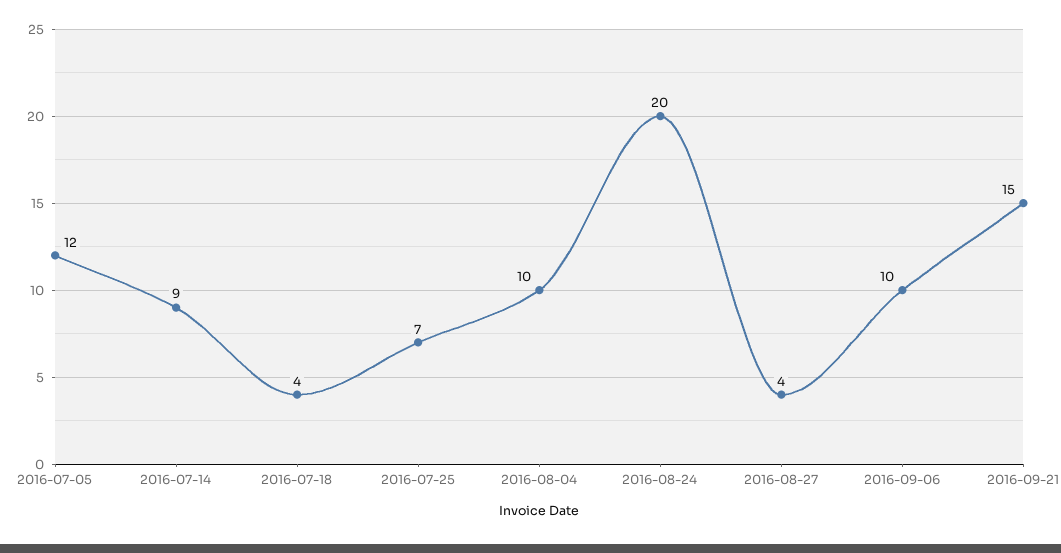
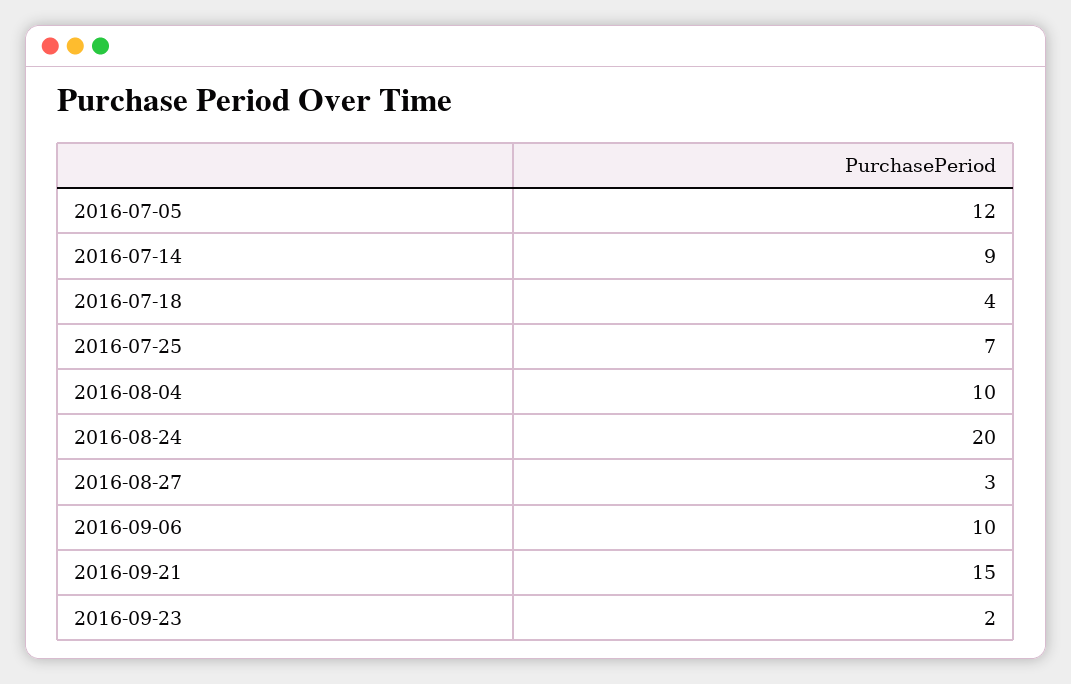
2016-08-27: 4 -> 3
2016-09-23: none -> 2

